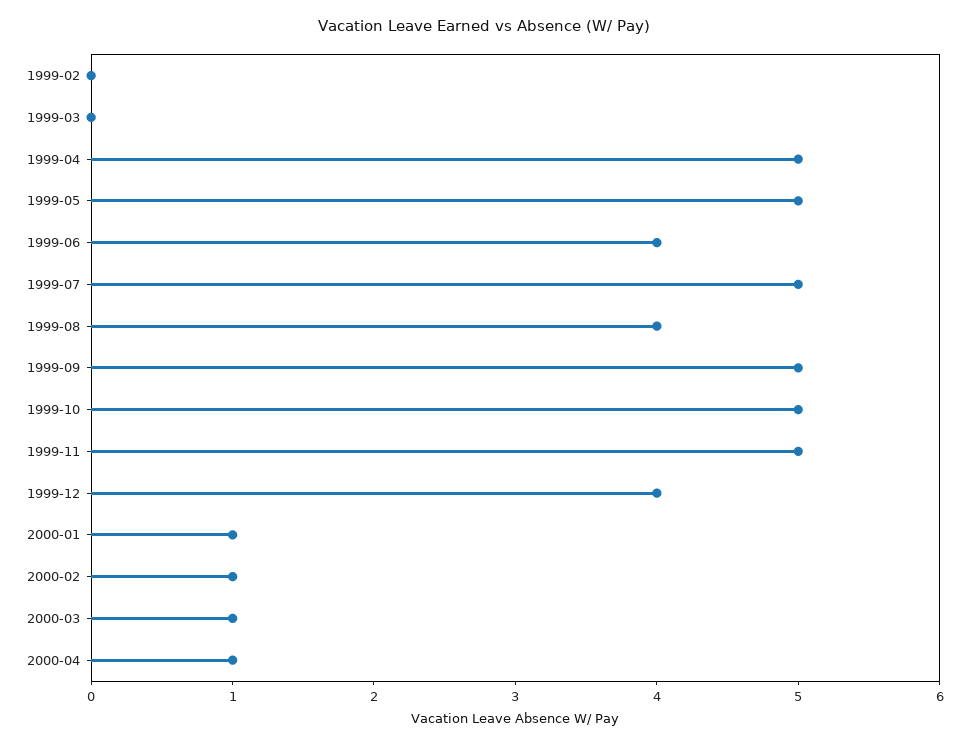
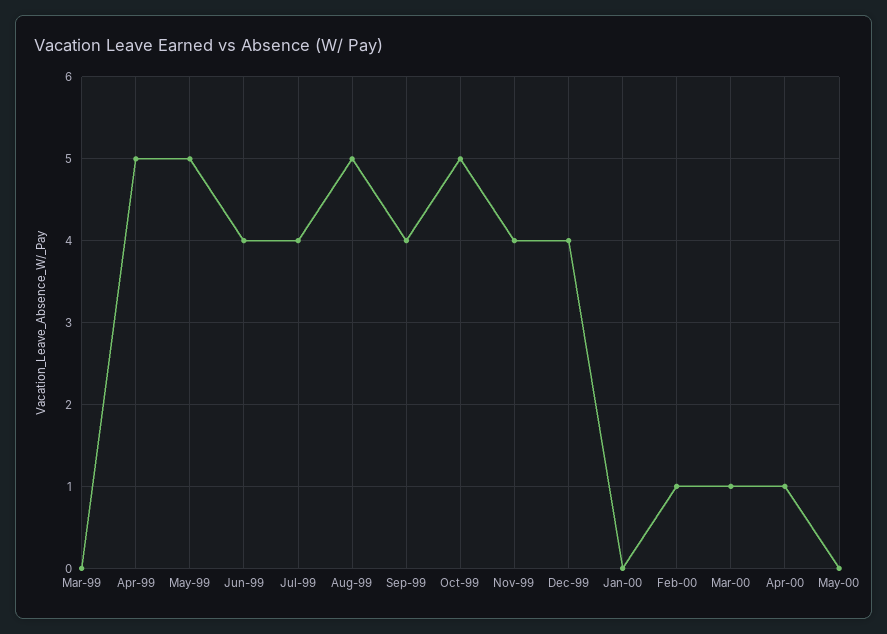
1999-02: 0 -> none
1999-07: 5 -> 4
1999-08: 4 -> 5
1999-09: 5 -> 4
1999-11: 5 -> 4
2000-01: 1 -> 0
May-00: none -> 0

